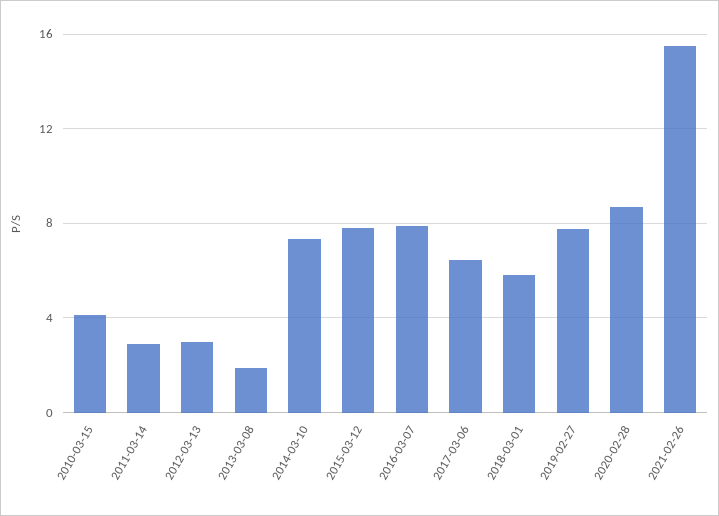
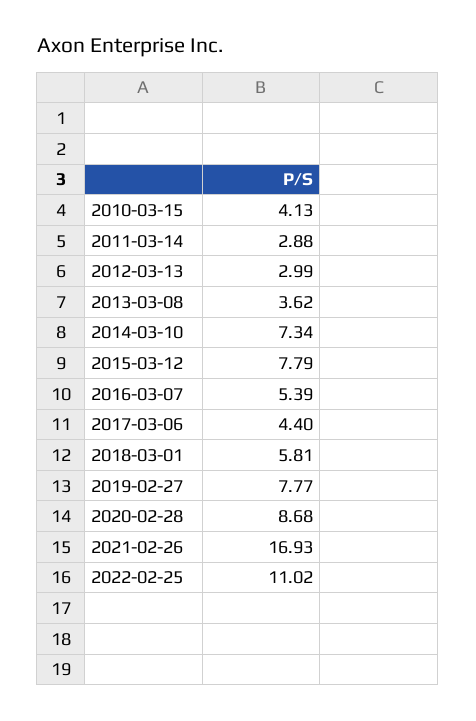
2013-03-08: 2 -> 3.62
2016-03-07: 8 -> 5.39
2017-03-06: 6.5 -> 4.4
2021-02-26: 15.5 -> 16.93
2022-02-25: none -> 11.02

